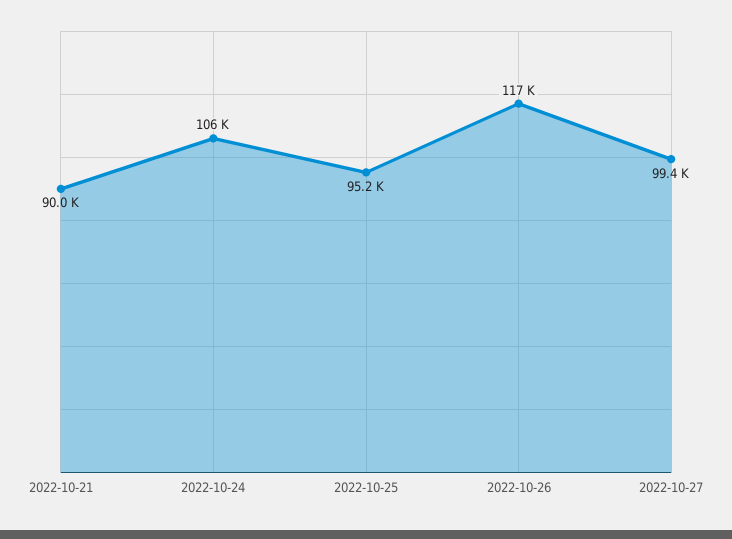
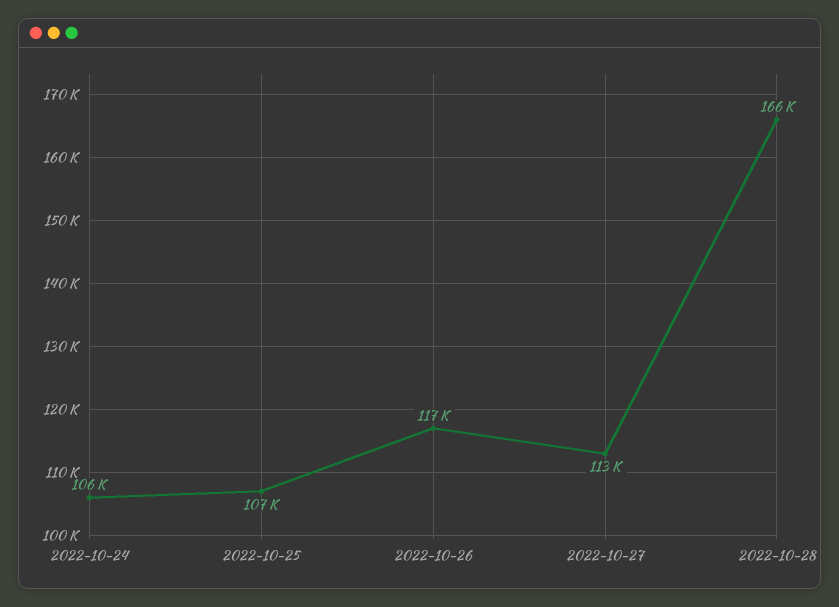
2022-10-21: 90000 -> none
2022-10-25: 95200 -> 107000
2022-10-27: 99400 -> 113000
2022-10-28: none -> 166000

